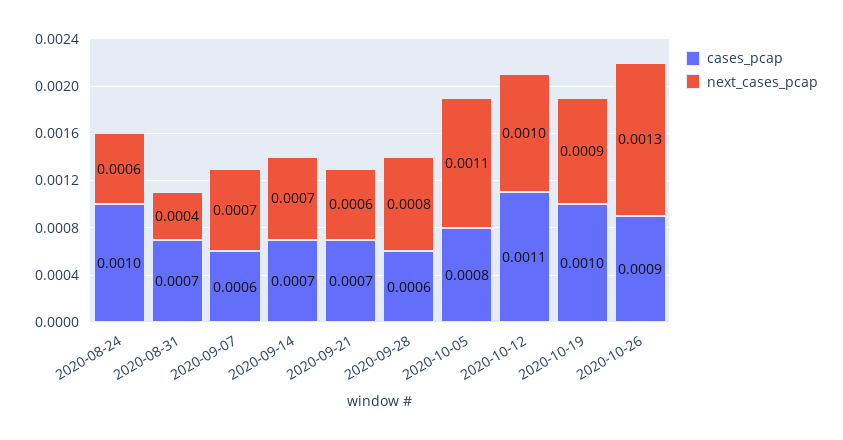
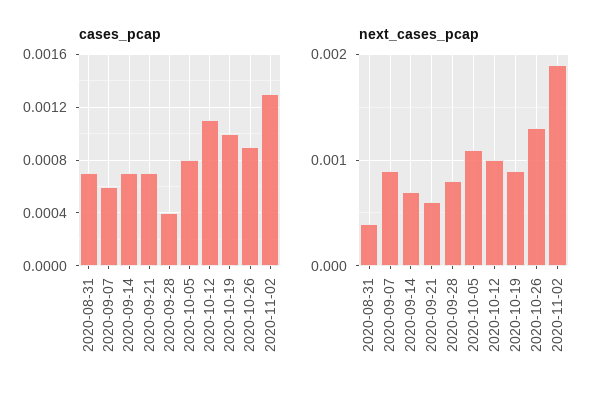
cases_pcap, 2020-08-24: 0.001 -> none
next_cases_pcap, 2020-08-24: 0.0006 -> none
next_cases_pcap, 2020-09-07: 0.0007 -> 0.0009
cases_pcap, 2020-09-28: 0.0006 -> 0.0004
cases_pcap, 2020-11-02: none -> 0.0013
next_cases_pcap, 2020-11-02: none -> 0.0019

